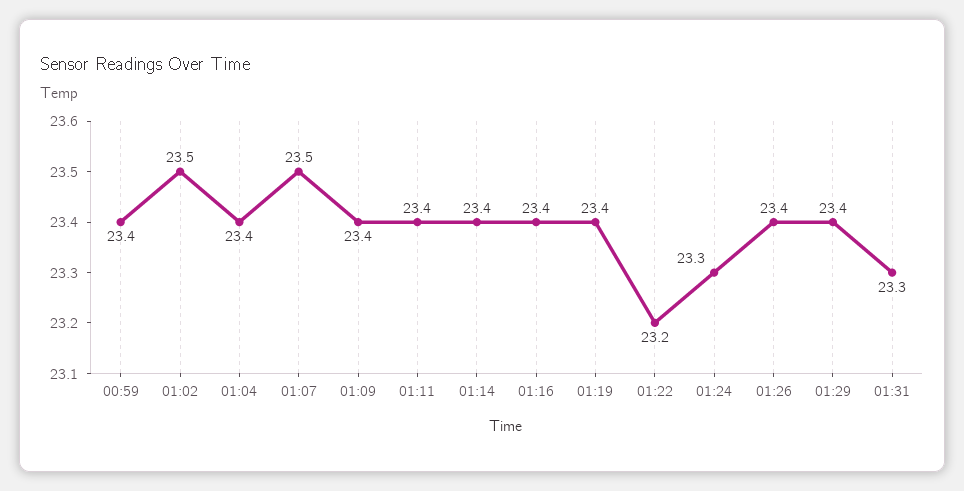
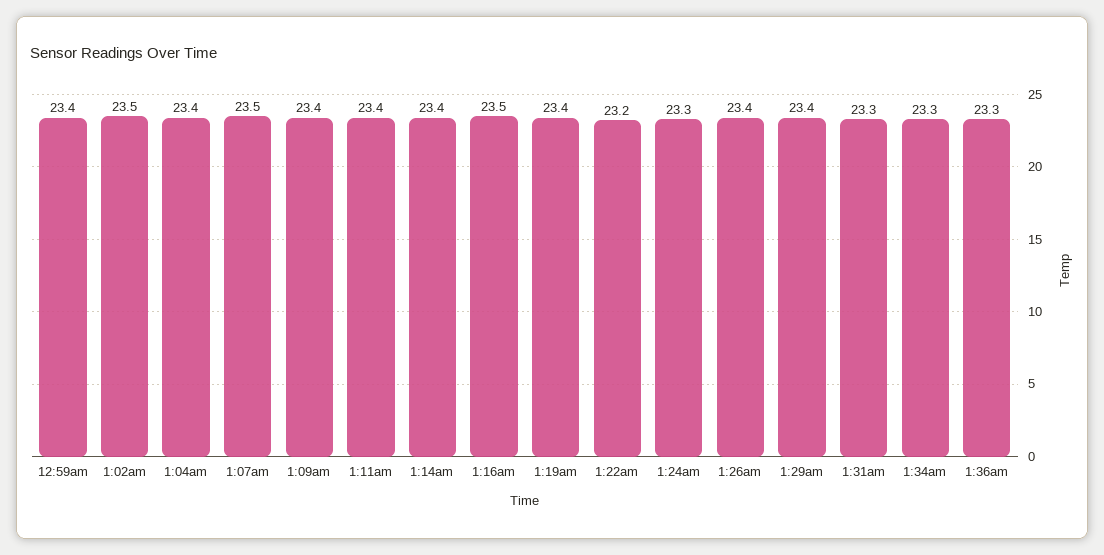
01:16: 23.4 -> 23.5
1:34am: none -> 23.3
1:36am: none -> 23.3

